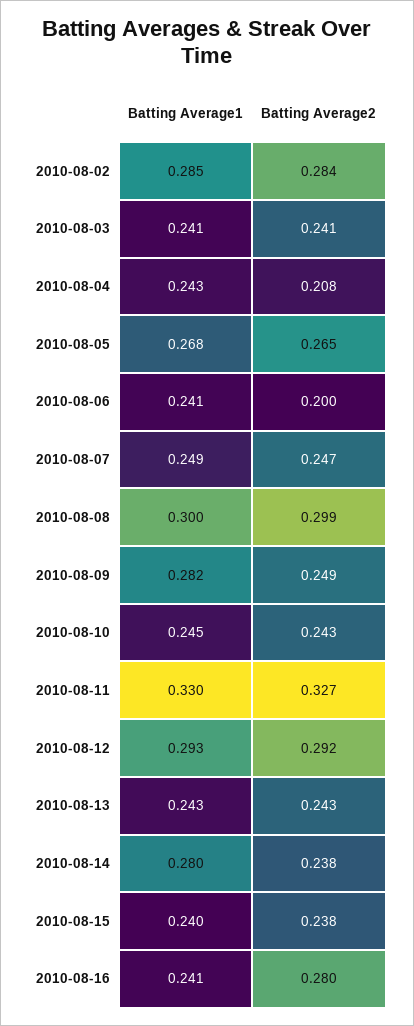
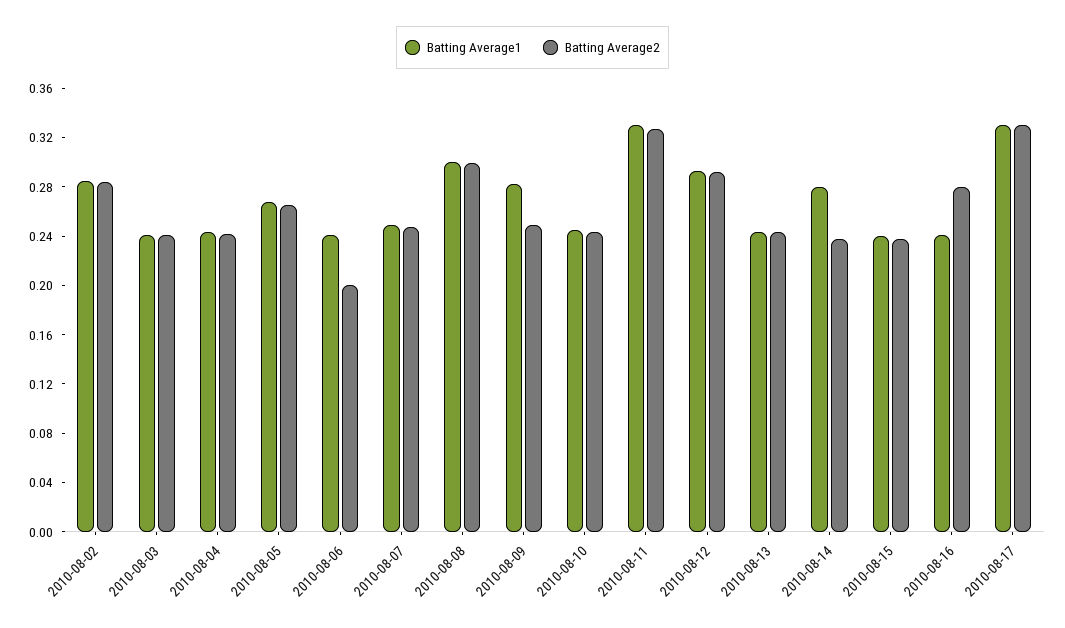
Batting Average2, 2010-08-04: 0.208 -> 0.24
Batting Average1, 2010-08-17: none -> 0.33
Batting Average2, 2010-08-17: none -> 0.33

